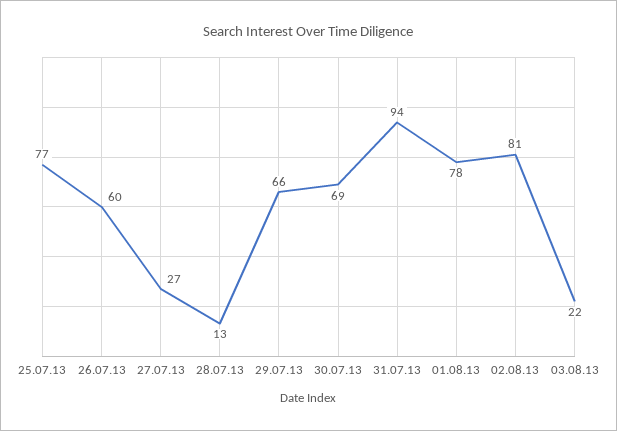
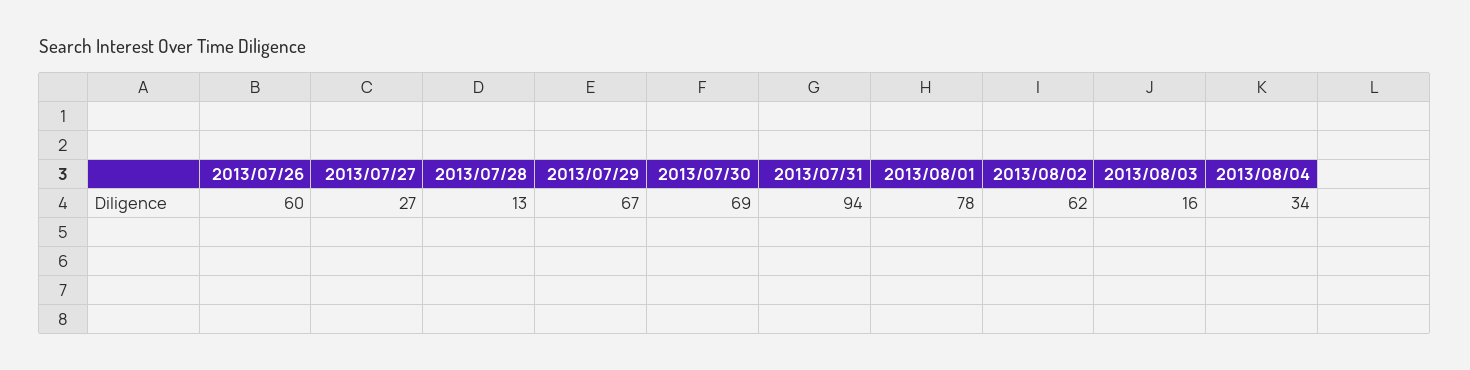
25.07.13: 77 -> none
29.07.13: 66 -> 67
02.08.13: 81 -> 62
03.08.13: 22 -> 16
2013/08/04: none -> 34

